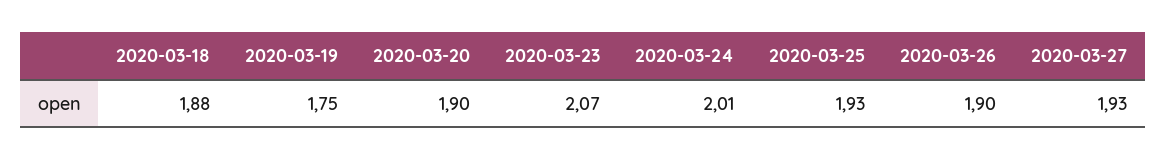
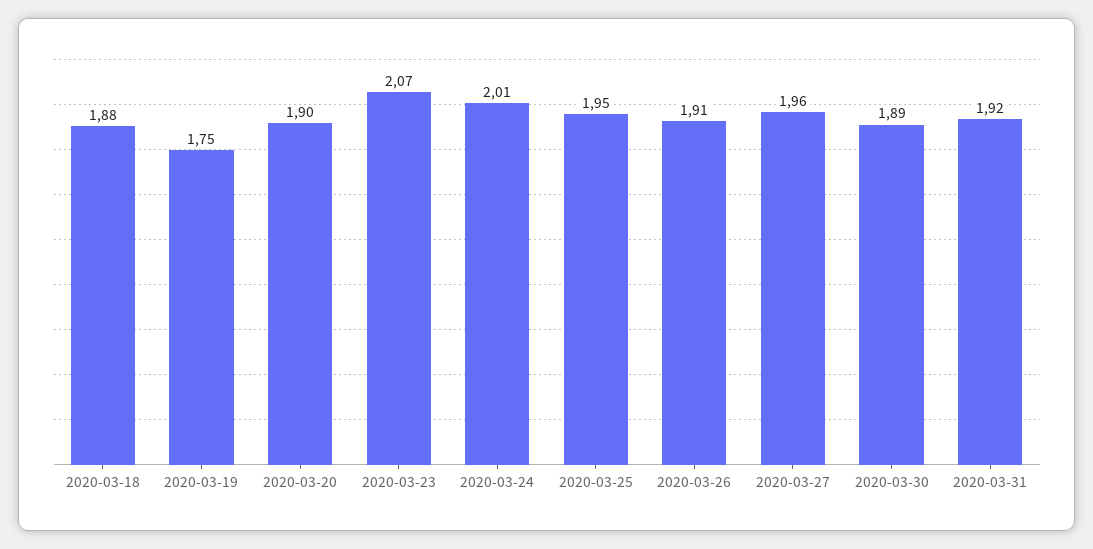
2020-03-25: 1.93 -> 1.95
2020-03-26: 1.9 -> 1.91
2020-03-27: 1.93 -> 1.96
2020-03-30: none -> 1.89
2020-03-31: none -> 1.92

